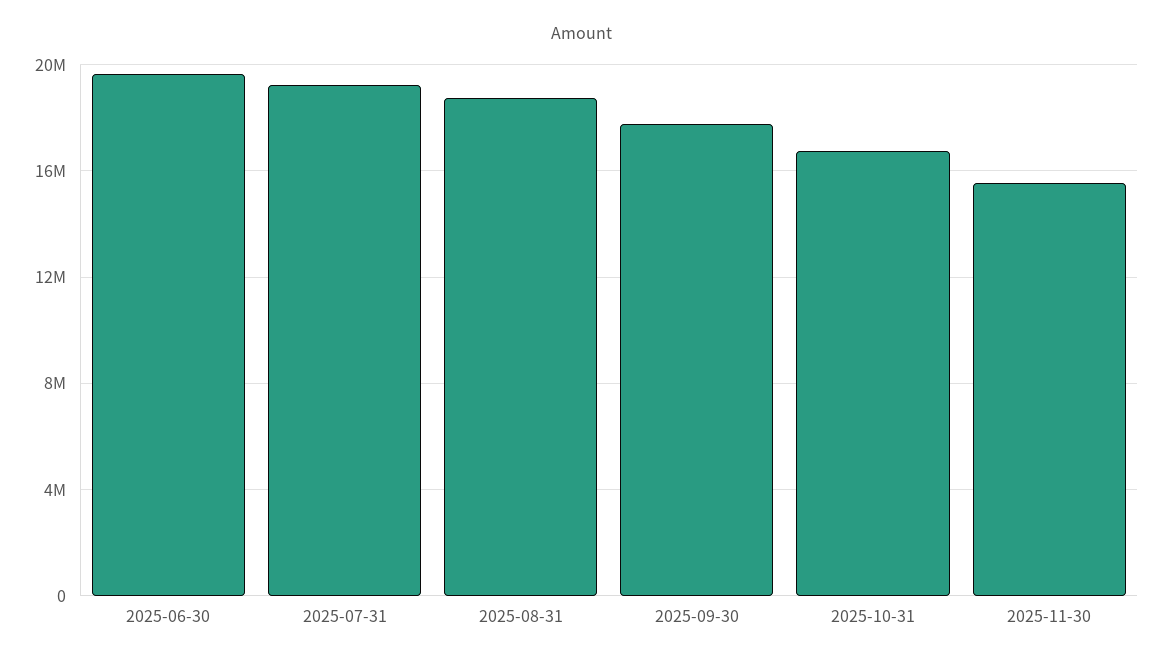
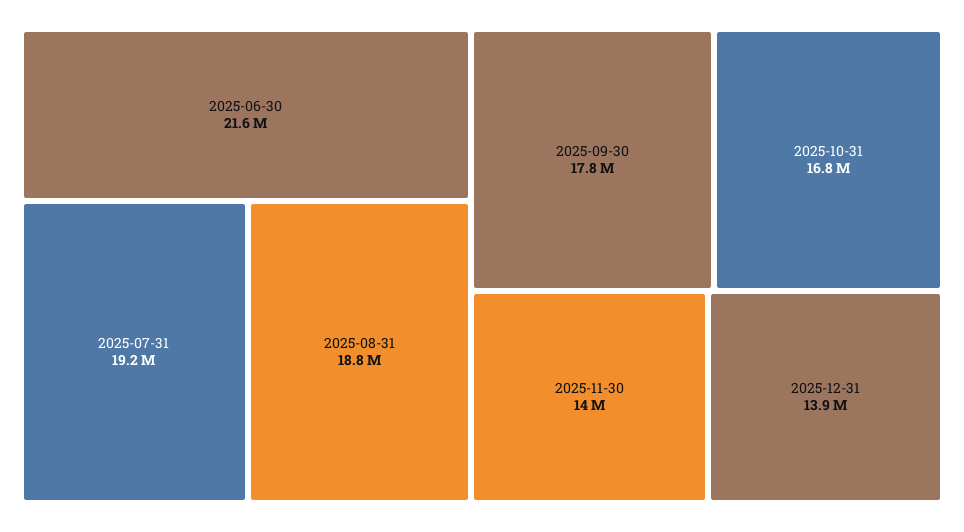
2025-06-30: 19500000 -> 21600000
2025-11-30: 15500000 -> 14000000
2025-12-31: none -> 13900000

